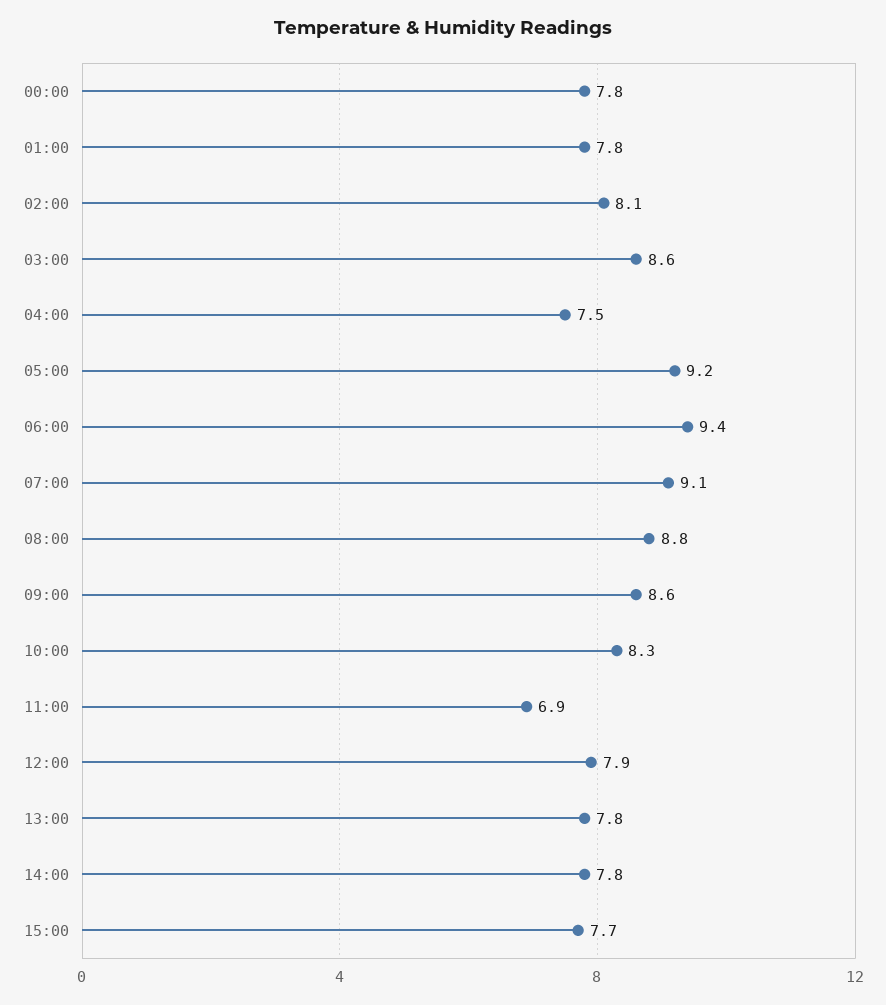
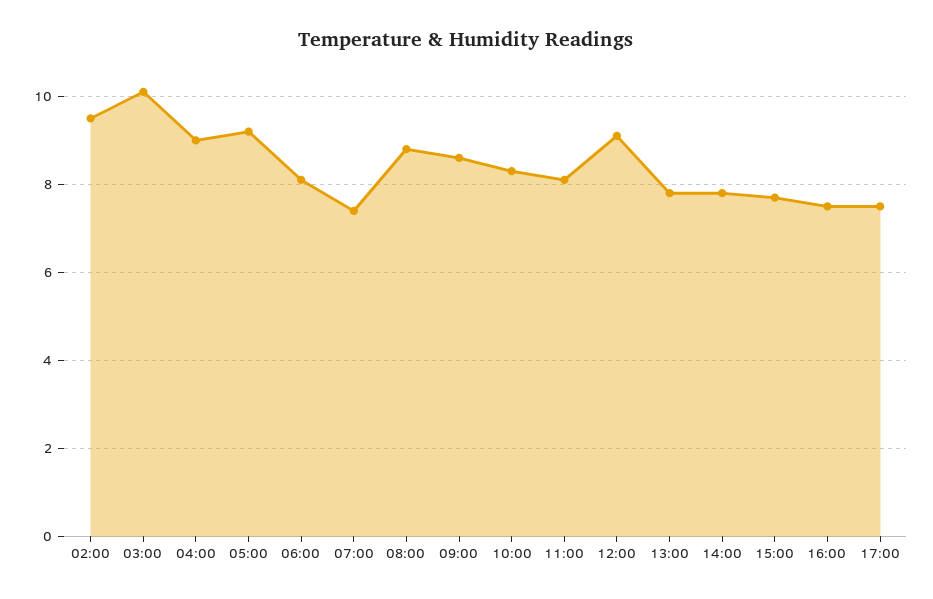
00:00: 7.8 -> none
01:00: 7.8 -> none
02:00: 8.1 -> 9.5
03:00: 8.6 -> 10
04:00: 7.5 -> 9
06:00: 9.4 -> 8
07:00: 9.1 -> 7.5
11:00: 6.9 -> 8
12:00: 7.9 -> 9
16:00: none -> 7.5
17:00: none -> 7.5

